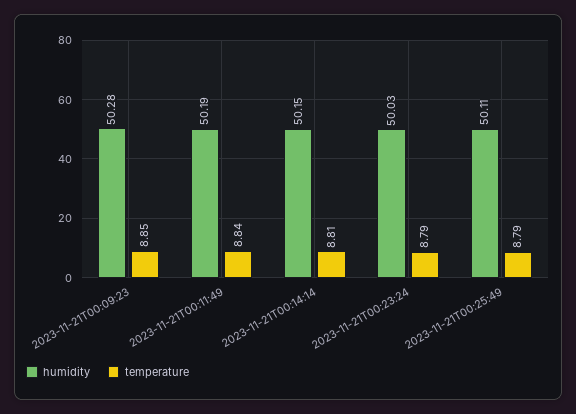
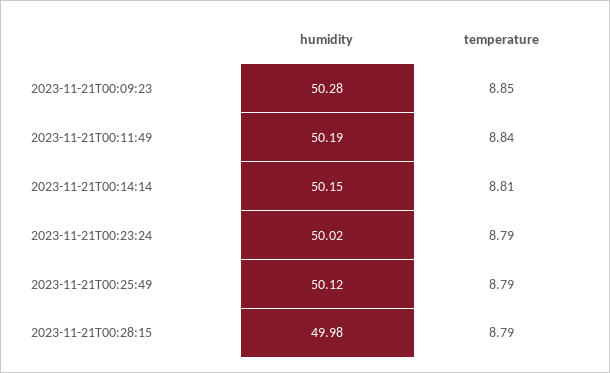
humidity, 2023-11-21T00:23:24: 50.03 -> 50.02
humidity, 2023-11-21T00:25:49: 50.11 -> 50.12
humidity, 2023-11-21T00:28:15: none -> 49.98
temperature, 2023-11-21T00:28:15: none -> 8.79

